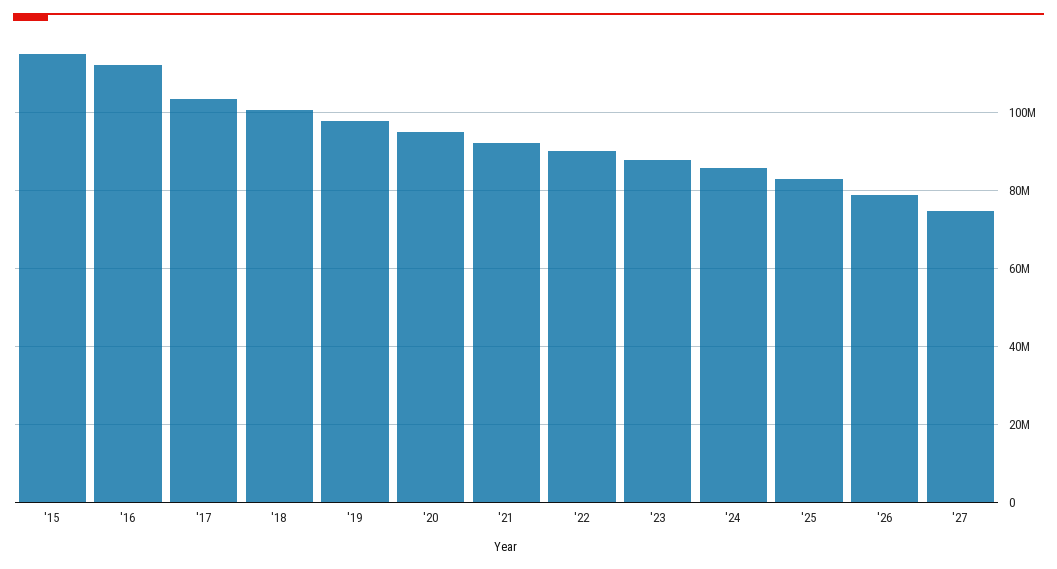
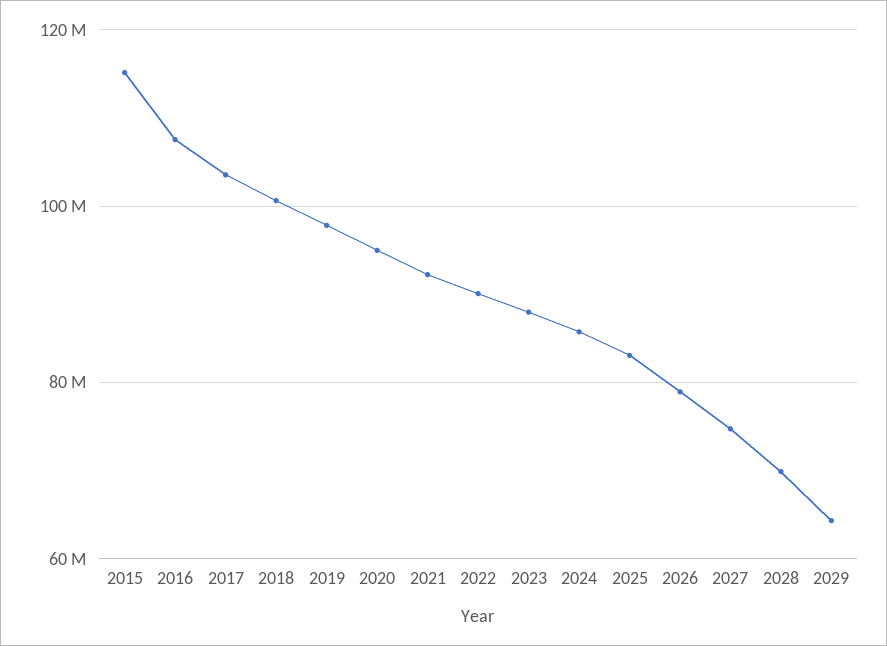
'16: 112000000 -> 108000000
2028: none -> 70000000
2029: none -> 64000000

